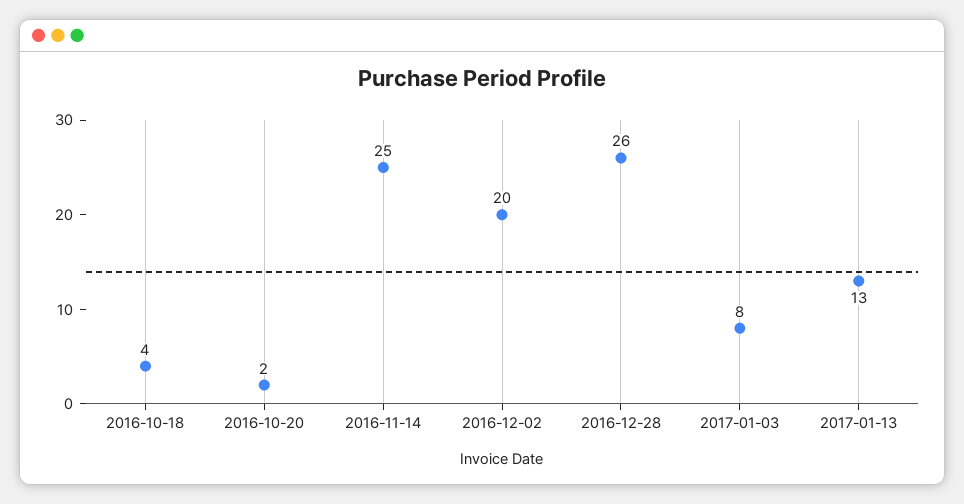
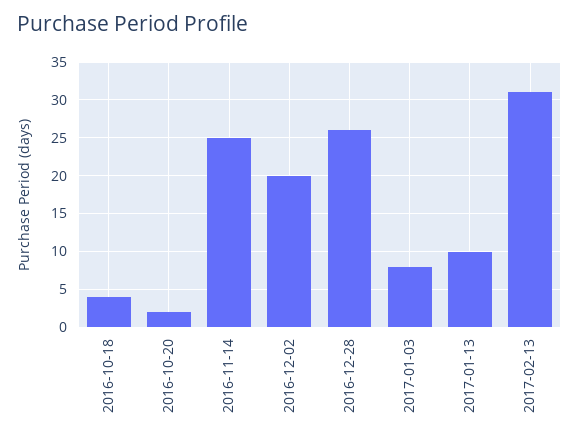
2017-01-13: 13 -> 10
2017-02-13: none -> 31

